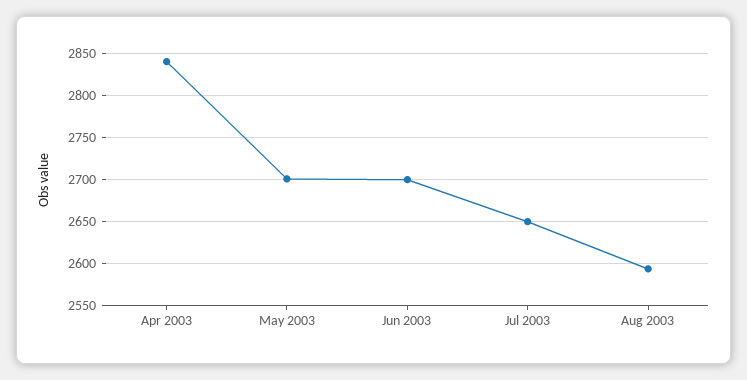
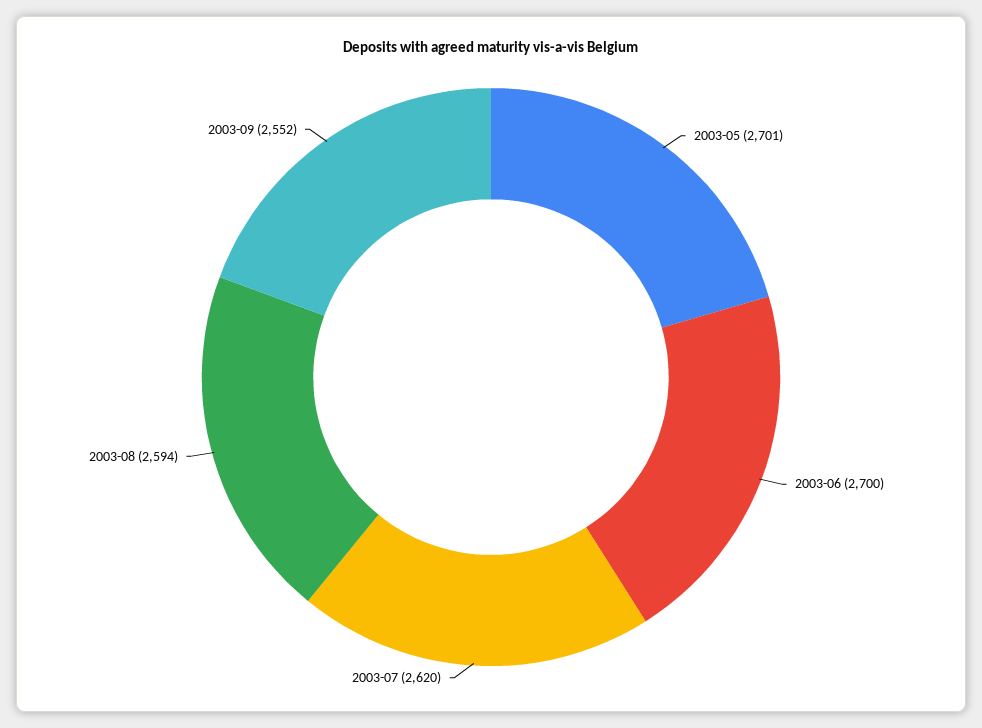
Apr 2003: 2840 -> none
Jul 2003: 2650 -> 2620
2003-09: none -> 2552

